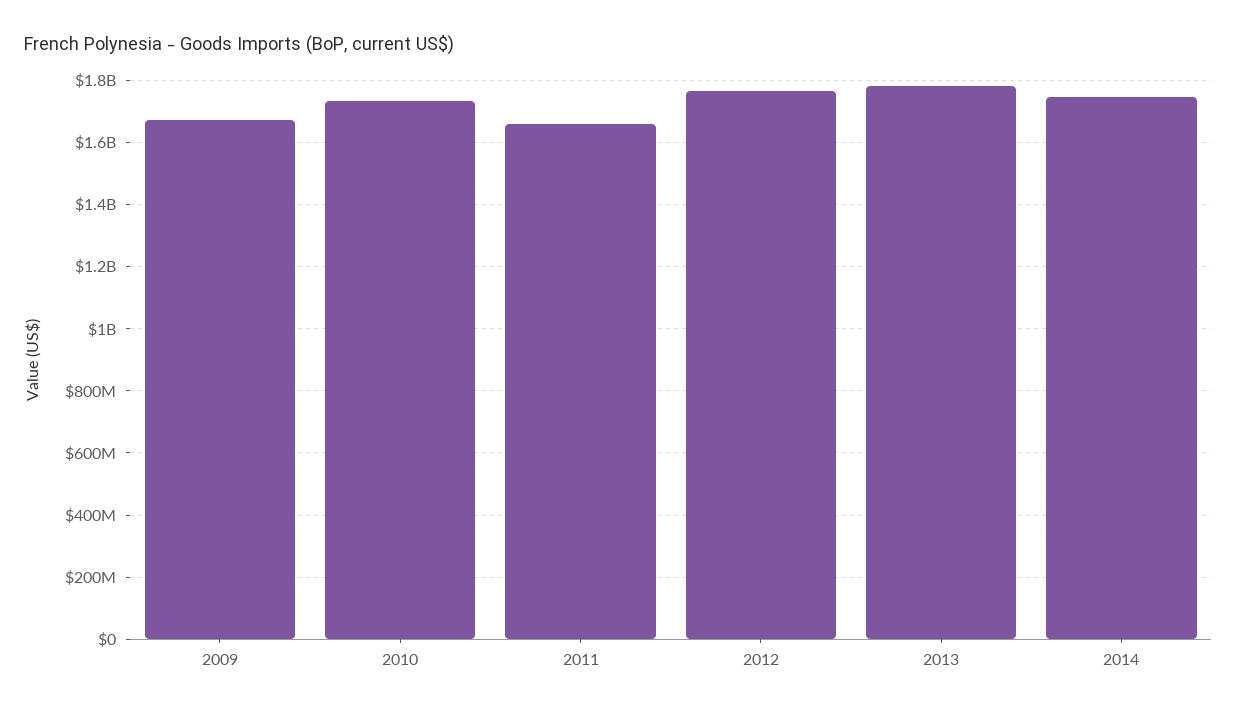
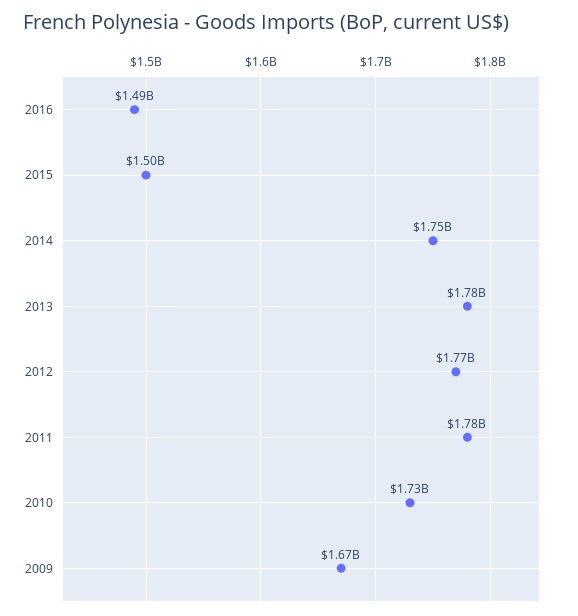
2011: 1660000000 -> 1780000000
2016: none -> 1490000000
2015: none -> 1500000000

